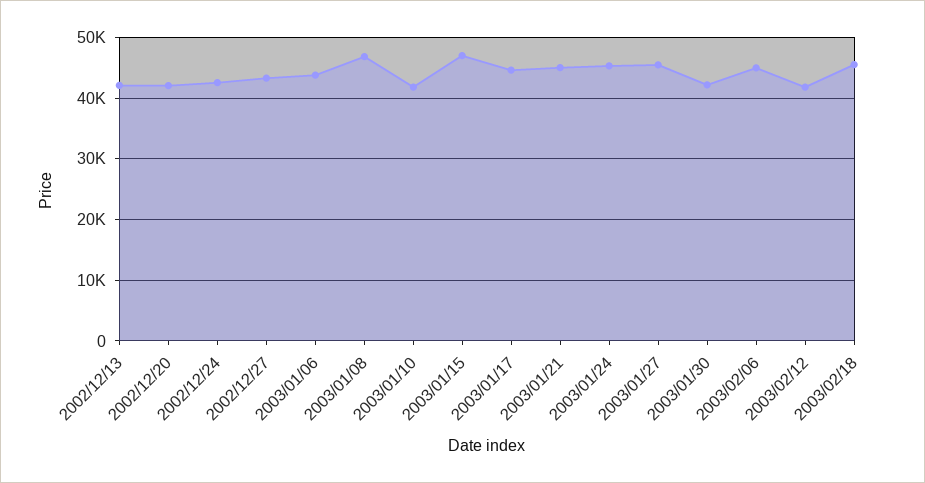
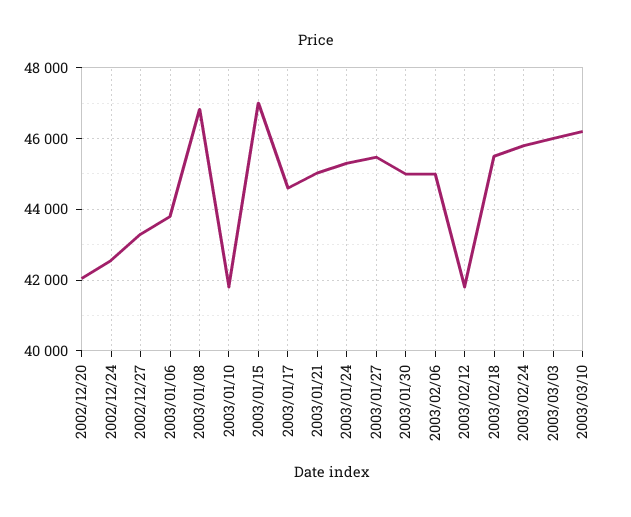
2002/12/13: 42000 -> none
2003/01/30: 42000 -> 45000
2003/02/24: none -> 45800
2003/03/03: none -> 46000
2003/03/10: none -> 46200

